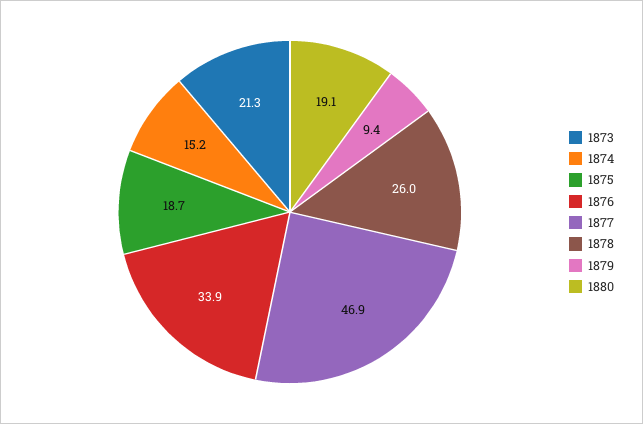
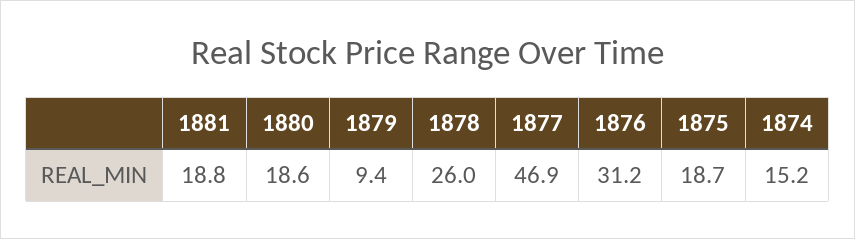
1873: 21.3 -> none
1876: 33.9 -> 31.2
1880: 19.1 -> 18.6
1881: none -> 18.8

